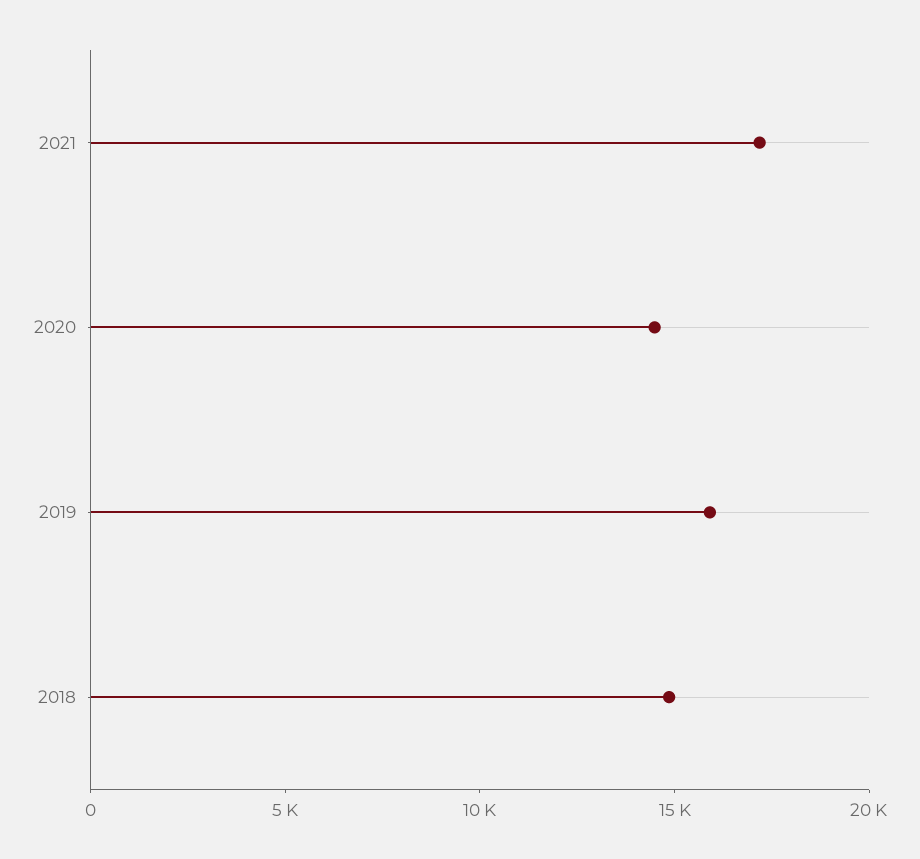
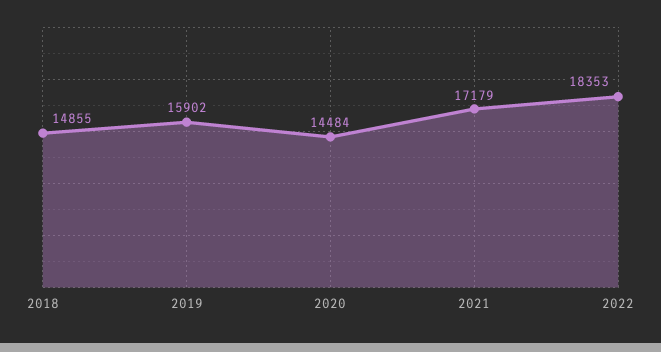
2022: none -> 18353

